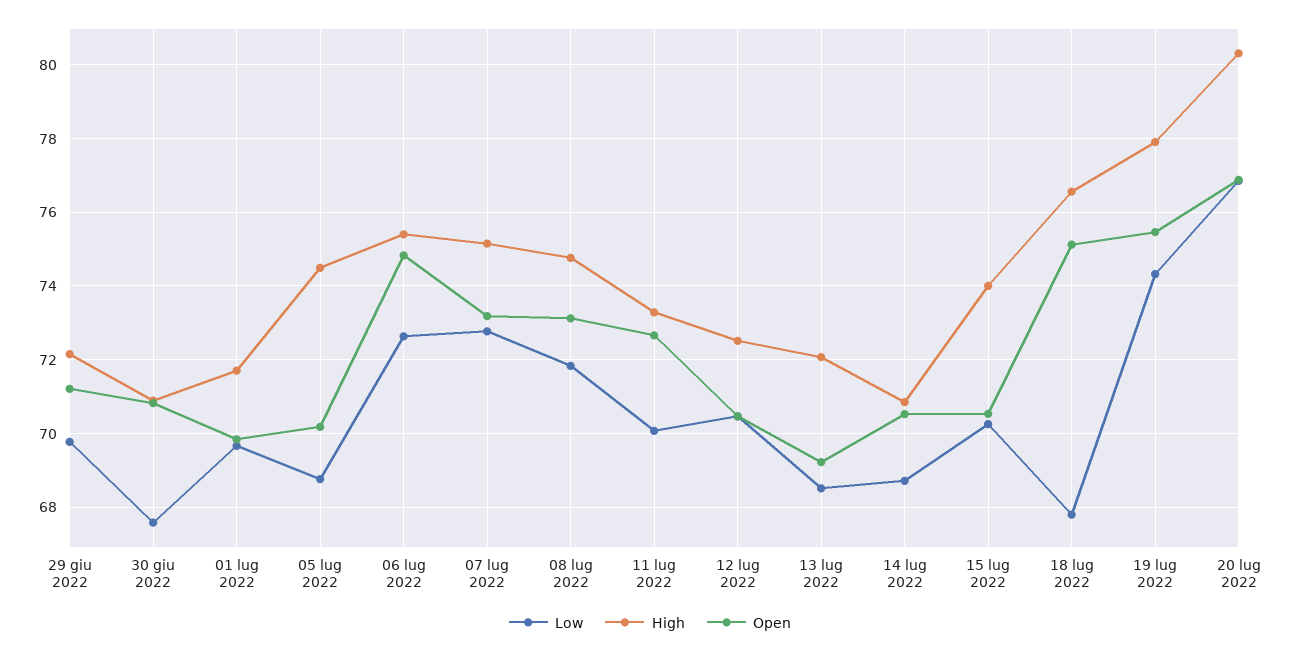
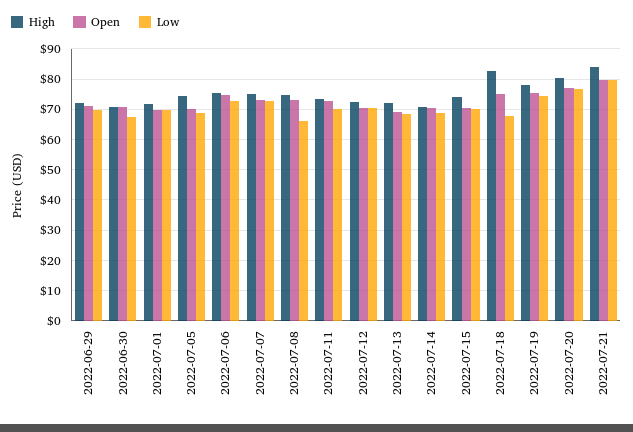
Low, 08 lug 2022: 71.8 -> 66
High, 18 lug 2022: 76.6 -> 82
High, 2022-07-21: none -> 84
Open, 2022-07-21: none -> 80
Low, 2022-07-21: none -> 80

